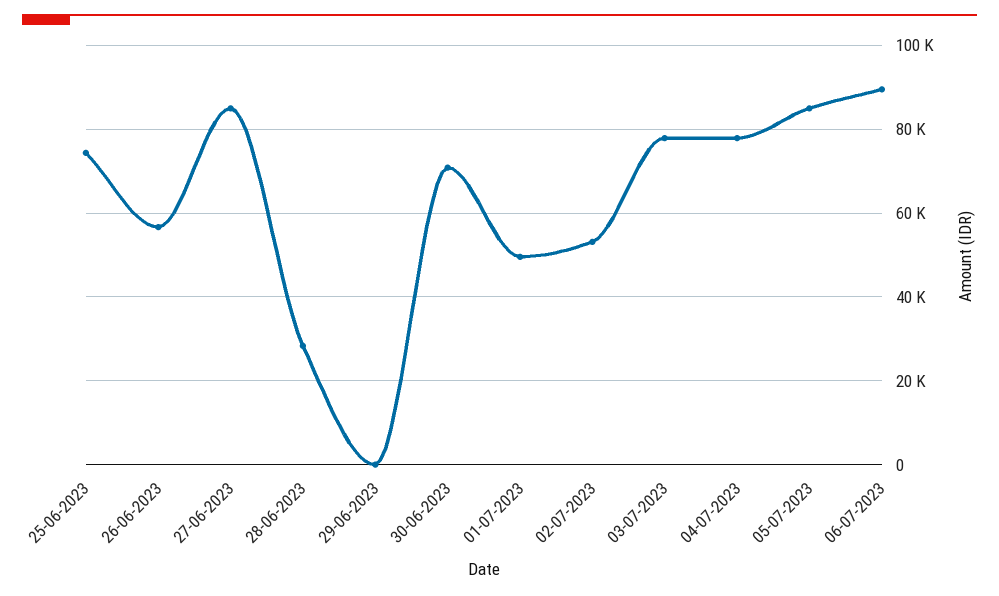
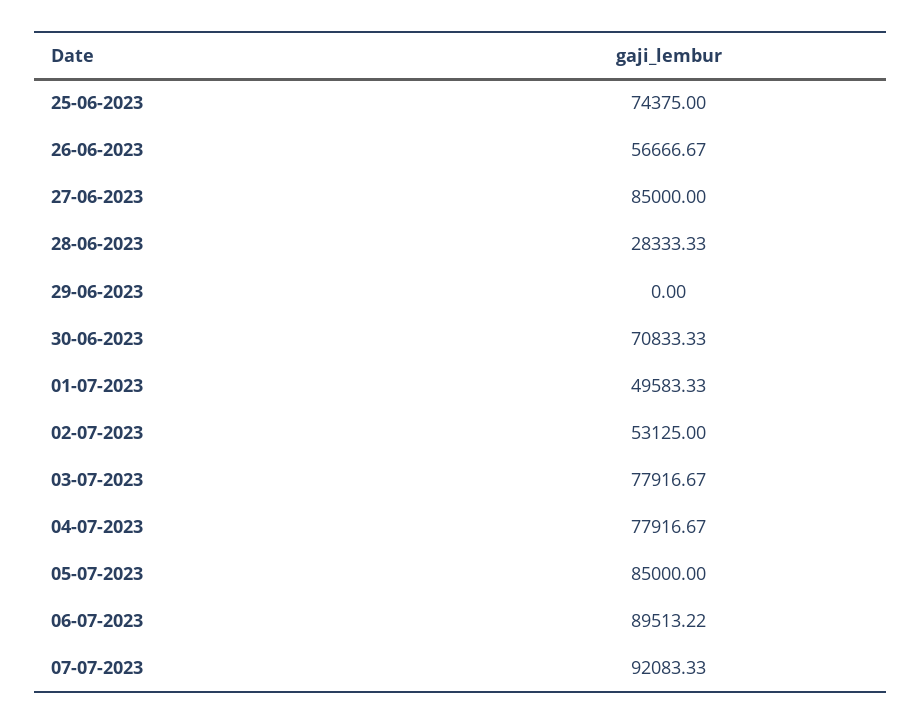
07-07-2023: none -> 92083.33

